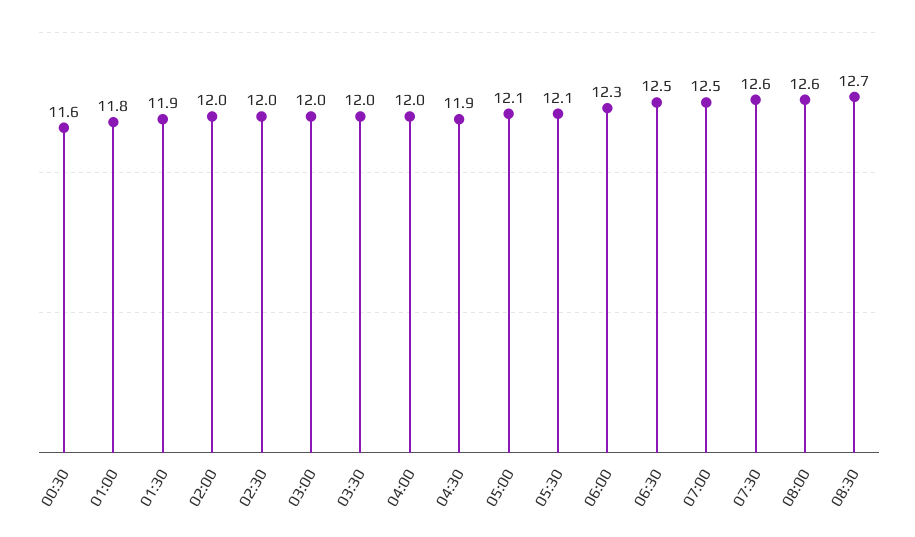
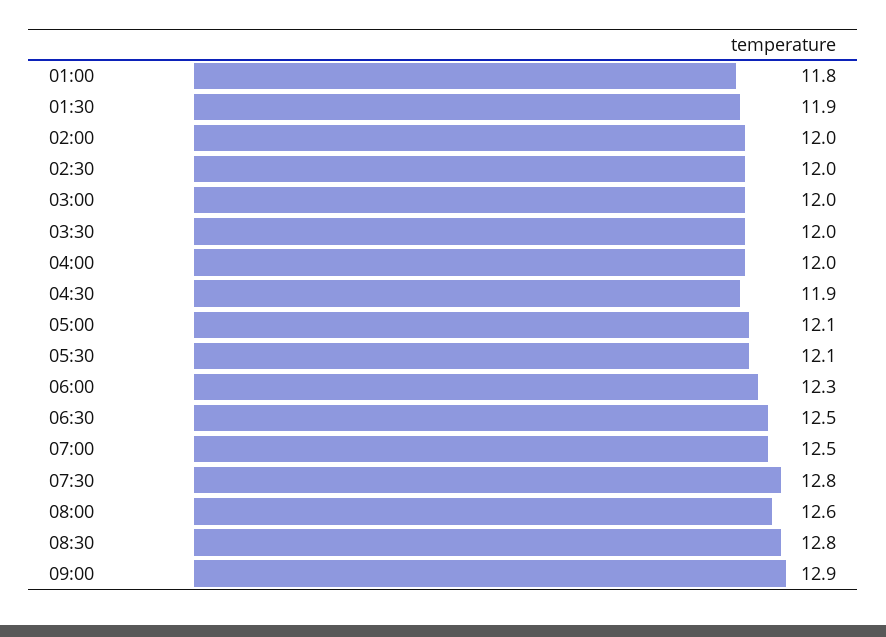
00:30: 11.6 -> none
07:30: 12.6 -> 12.8
08:30: 12.7 -> 12.8
09:00: none -> 12.9

